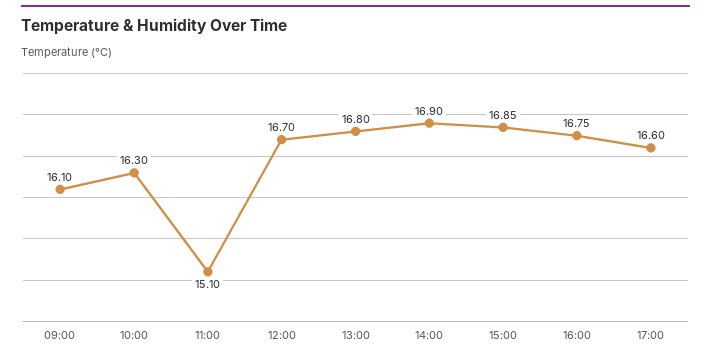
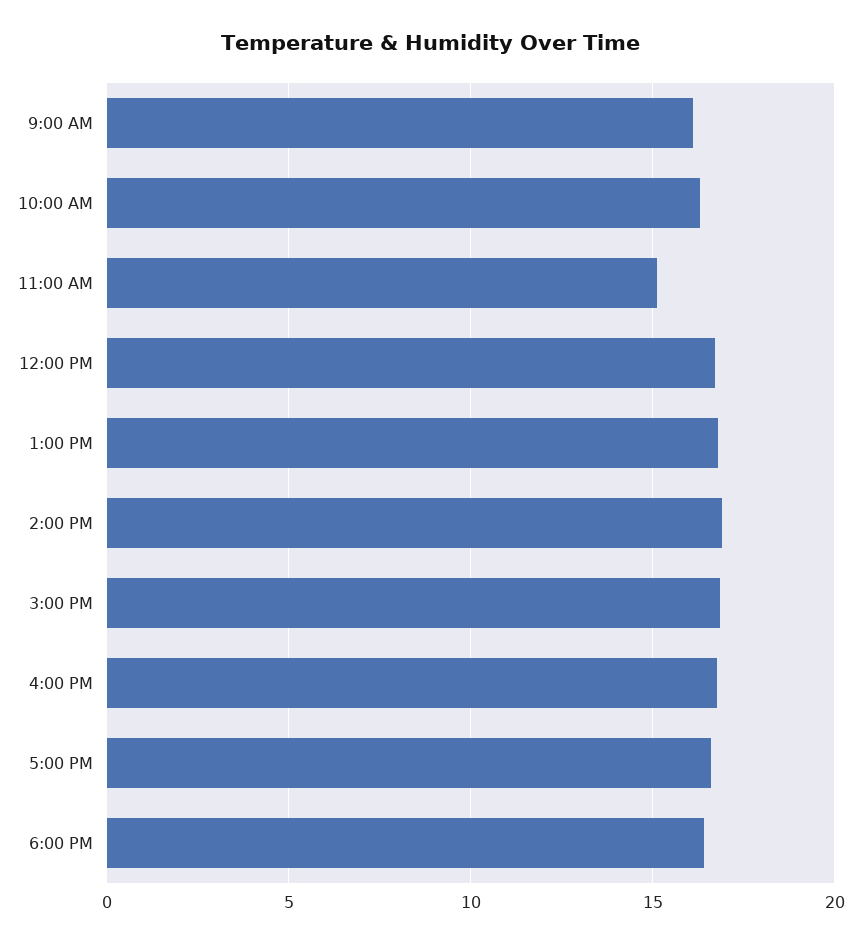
6:00 PM: none -> 16.5

